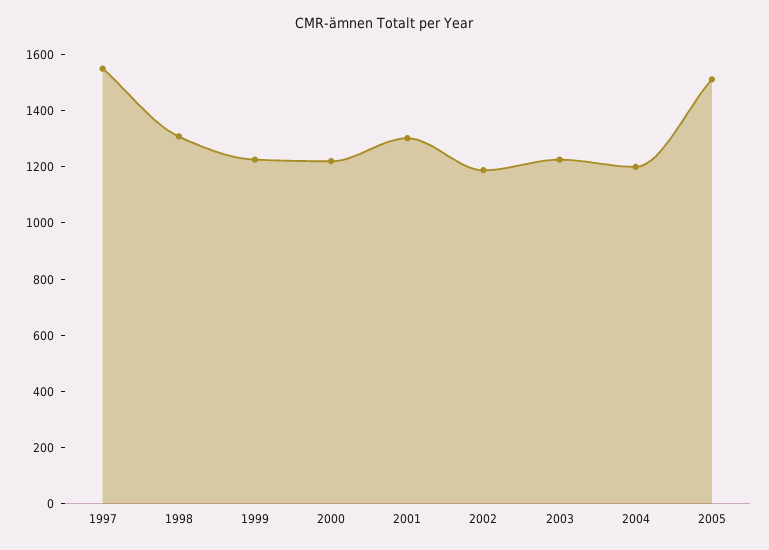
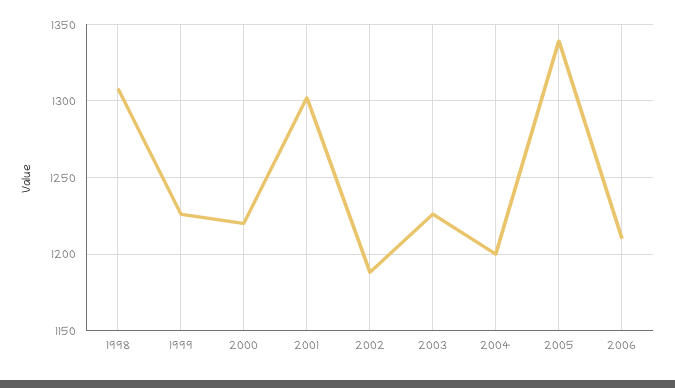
1997: 1550 -> none
2005: 1500 -> 1340
2006: none -> 1210

